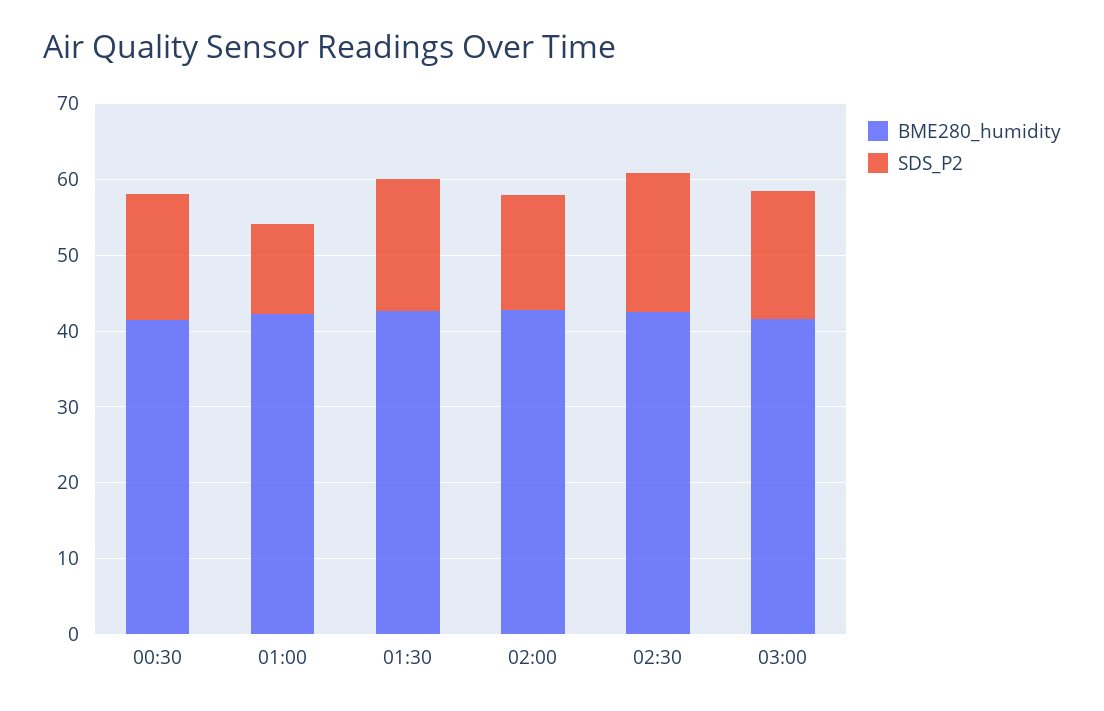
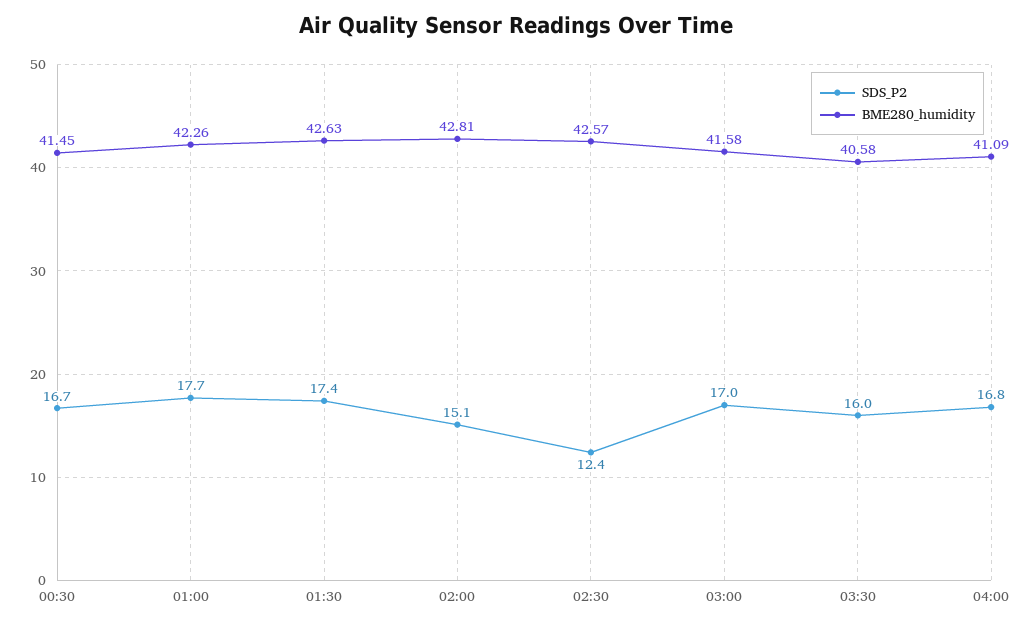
SDS_P2, 01:00: 12 -> 17.7
SDS_P2, 02:30: 18 -> 12.4
SDS_P2, 03:30: none -> 16
BME280_humidity, 03:30: none -> 40.58
SDS_P2, 04:00: none -> 16.8
BME280_humidity, 04:00: none -> 41.09

